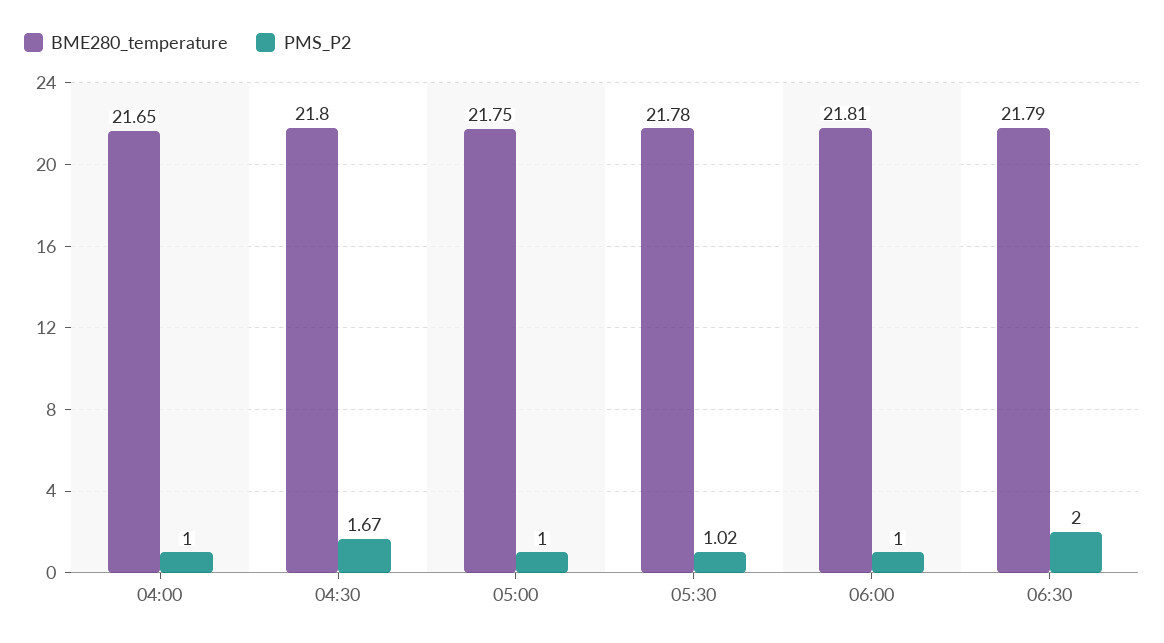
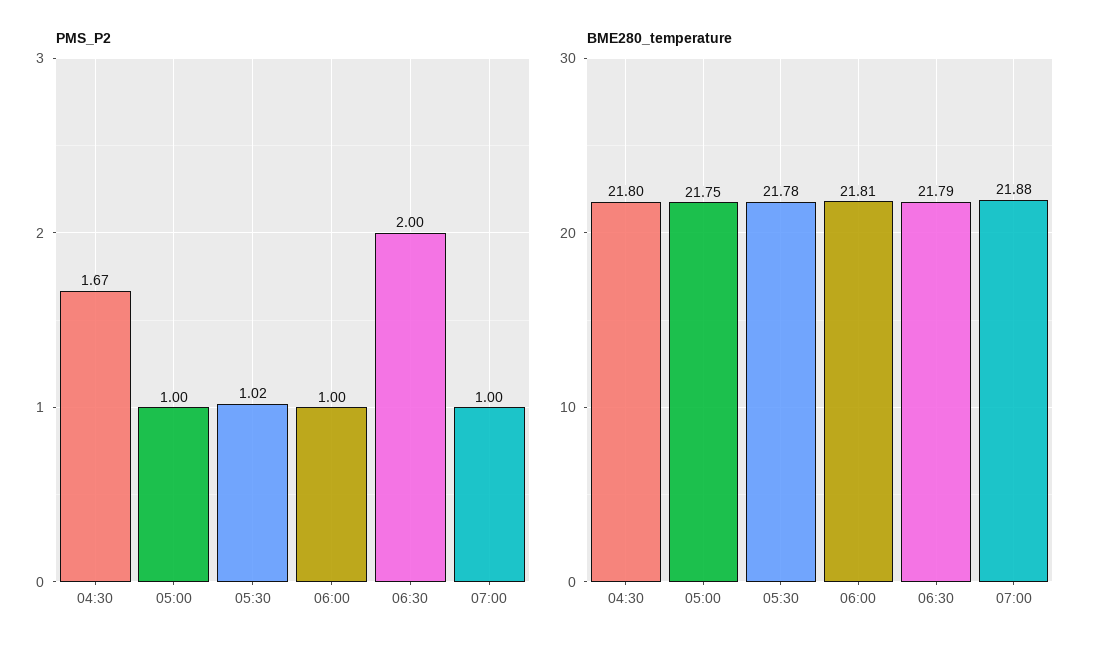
BME280_temperature, 04:00: 21.65 -> none
PMS_P2, 04:00: 1 -> none
PMS_P2, 07:00: none -> 1
BME280_temperature, 07:00: none -> 21.88

